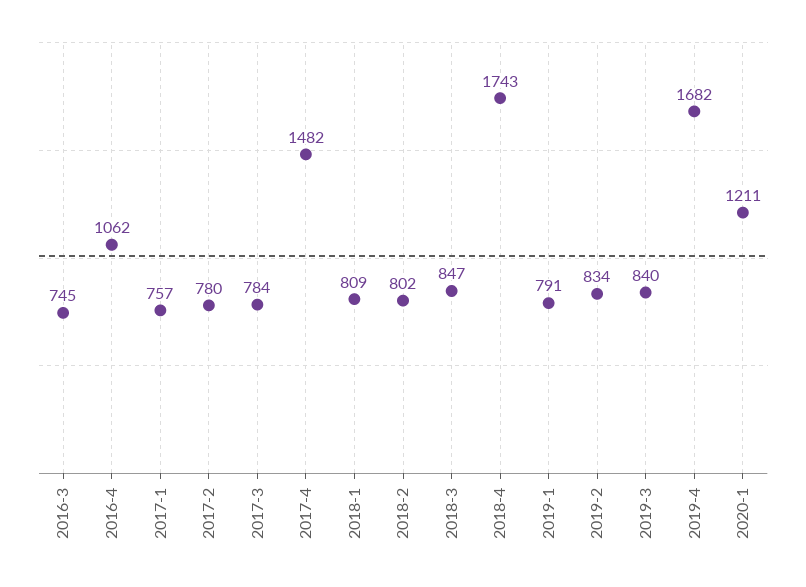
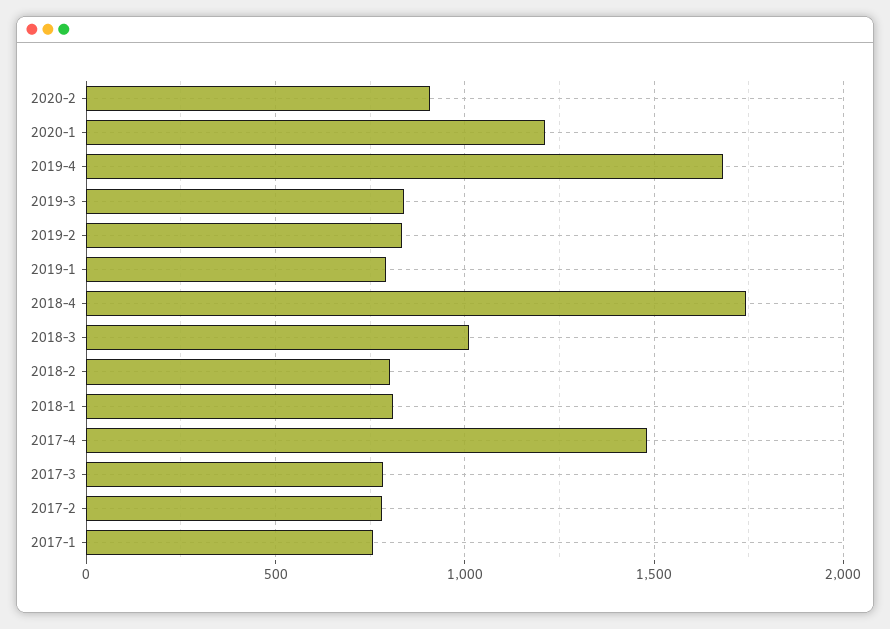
2016-3: 745 -> none
2016-4: 1062 -> none
2018-3: 847 -> 1000
2020-2: none -> 900

